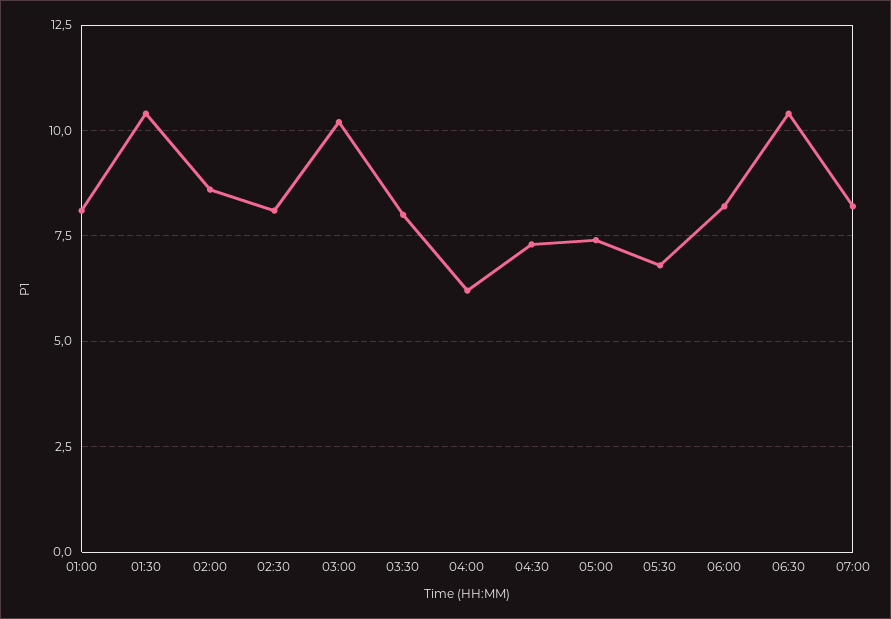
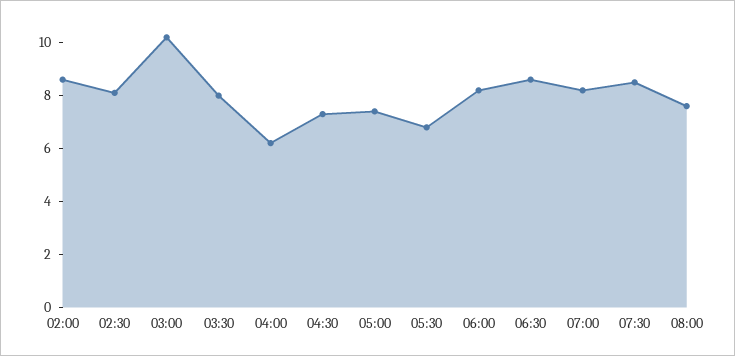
01:00: 8 -> none
01:30: 10.5 -> none
06:30: 10.5 -> 8.5
07:30: none -> 8.5
08:00: none -> 7.5

